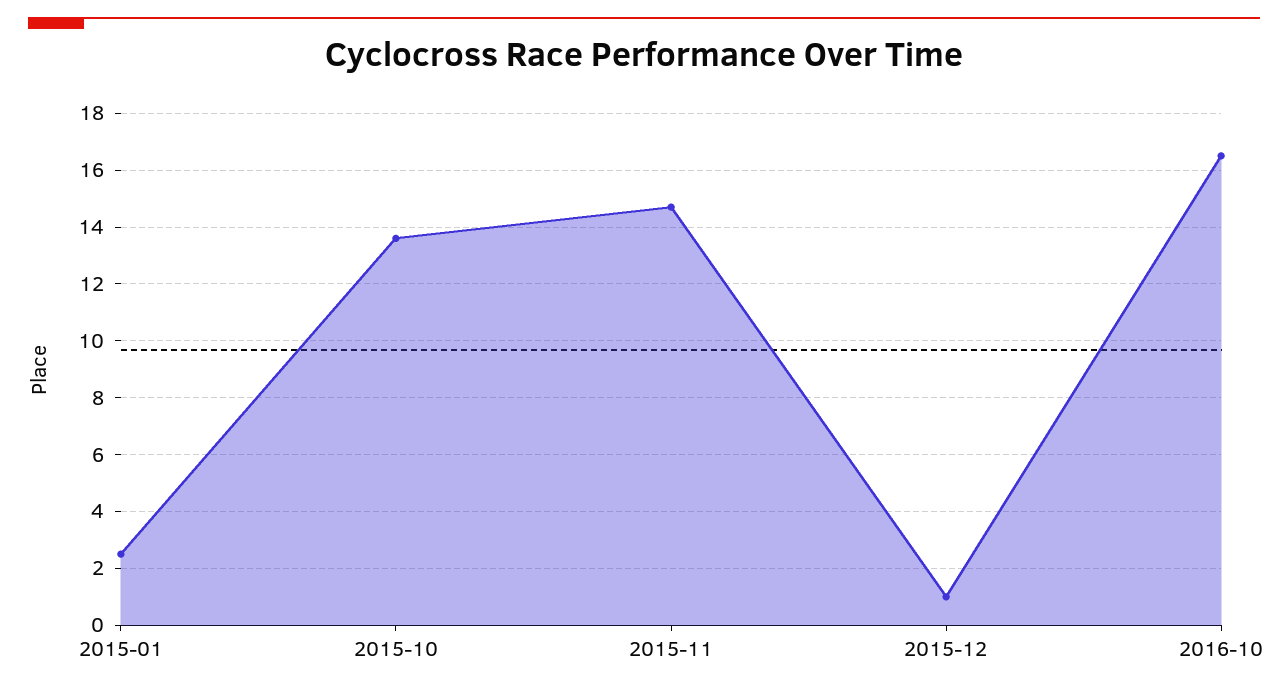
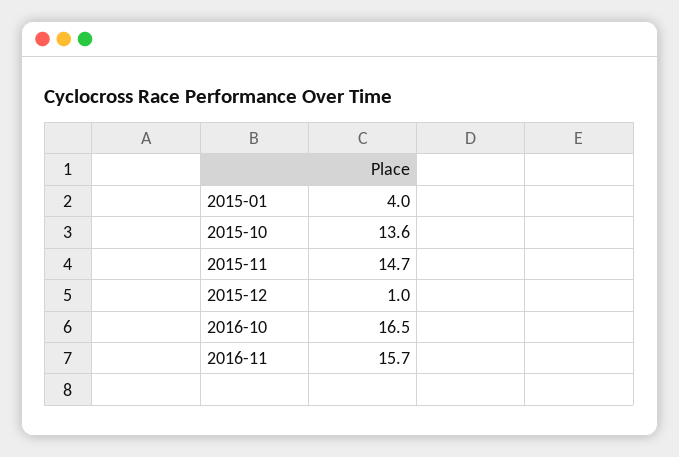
2015-01: 2.5 -> 4
2016-11: none -> 15.7

